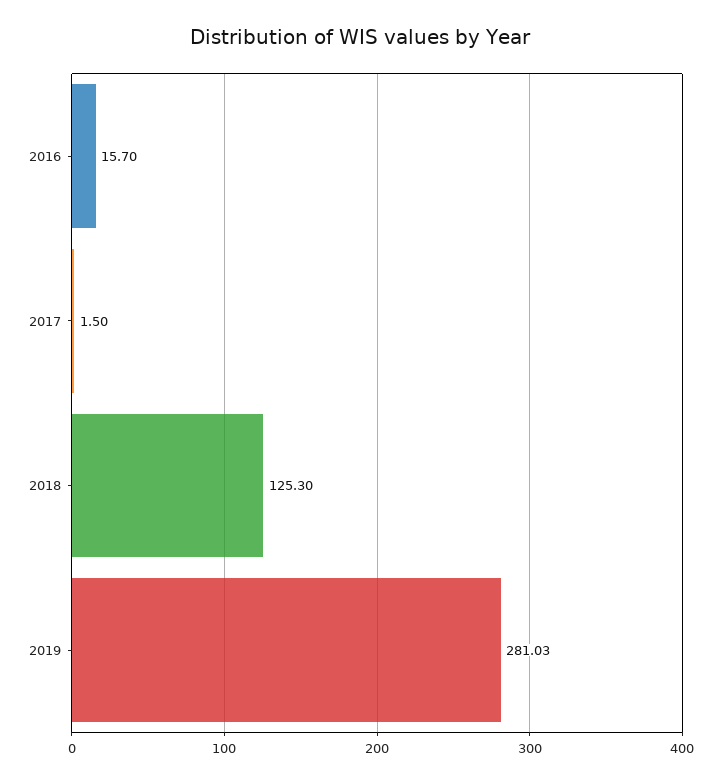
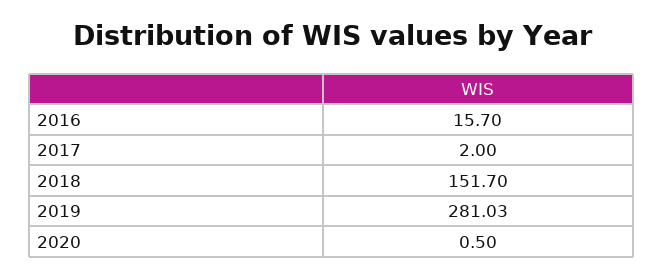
2017: 1.5 -> 2
2018: 125.3 -> 151.7
2020: none -> 0.5

